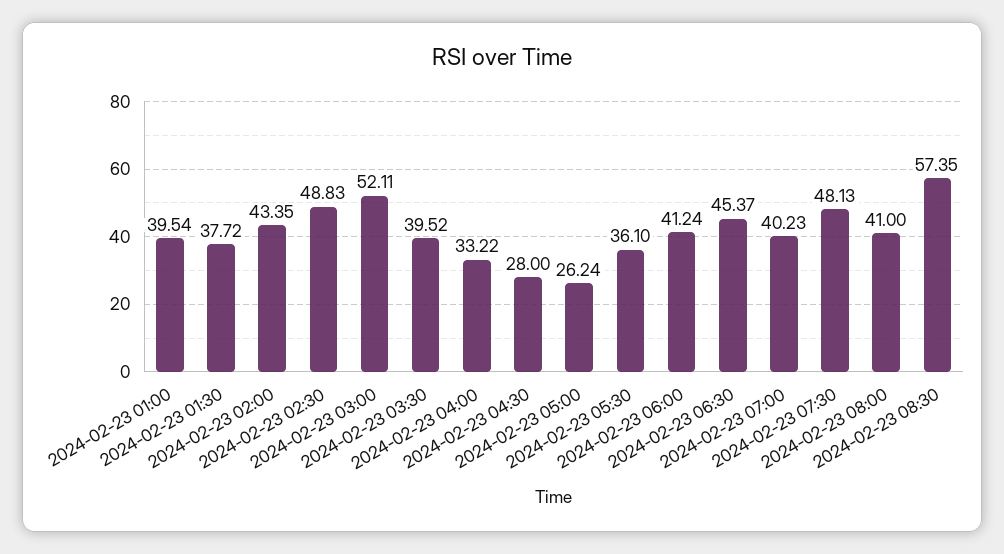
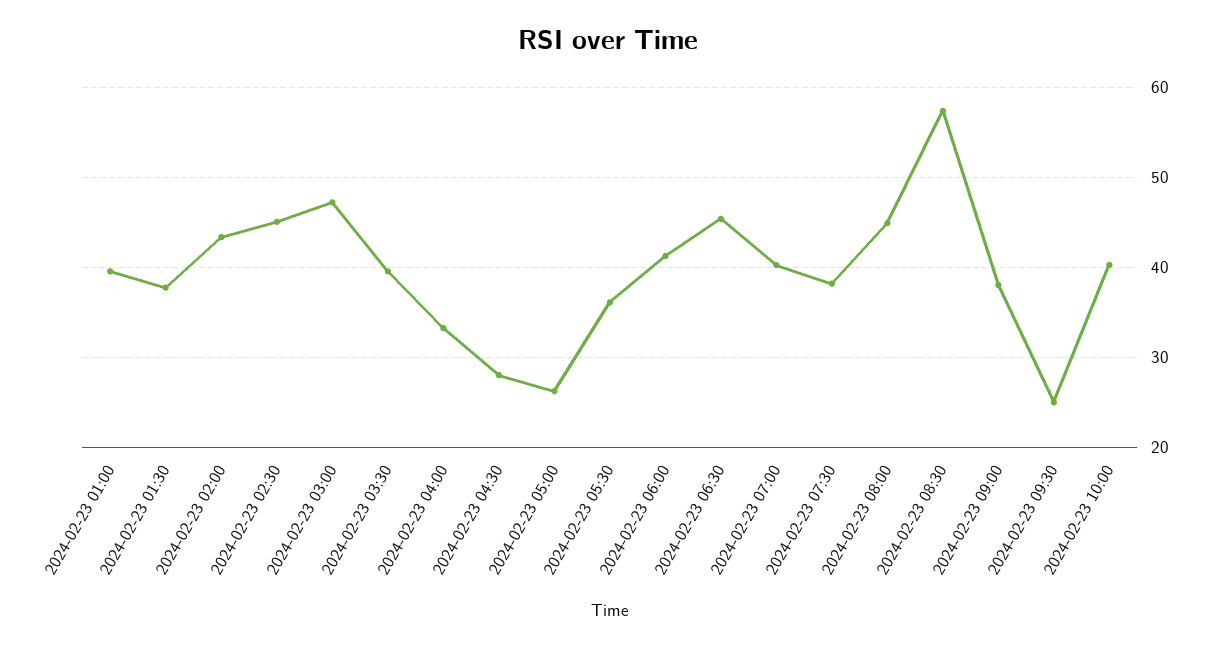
2024-02-23 02:30: 48.83 -> 45
2024-02-23 03:00: 52.11 -> 47
2024-02-23 07:30: 48.13 -> 38
2024-02-23 08:00: 41 -> 45
2024-02-23 09:00: none -> 38
2024-02-23 09:30: none -> 25
2024-02-23 10:00: none -> 40

